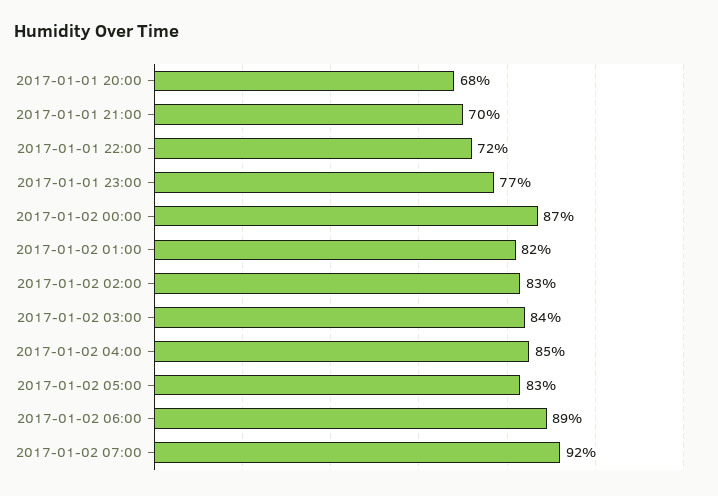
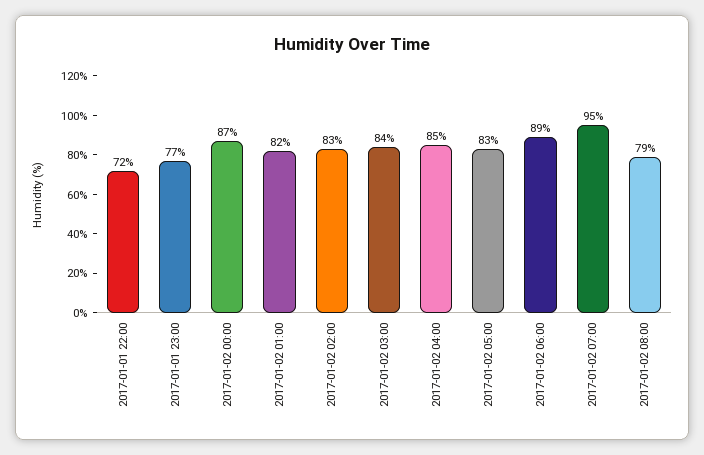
2017-01-01 20:00: 68 -> none
2017-01-01 21:00: 70 -> none
2017-01-02 07:00: 92 -> 95
2017-01-02 08:00: none -> 79

